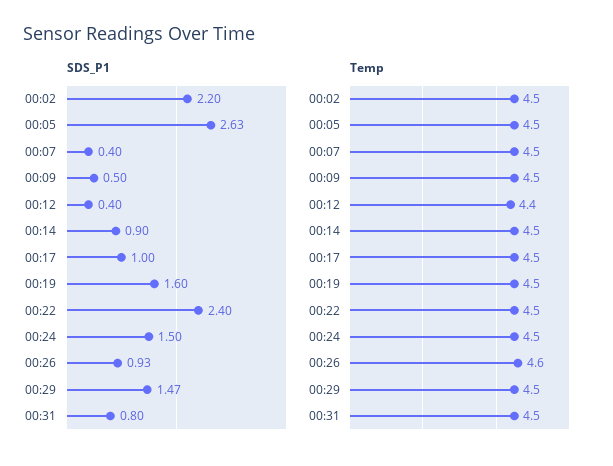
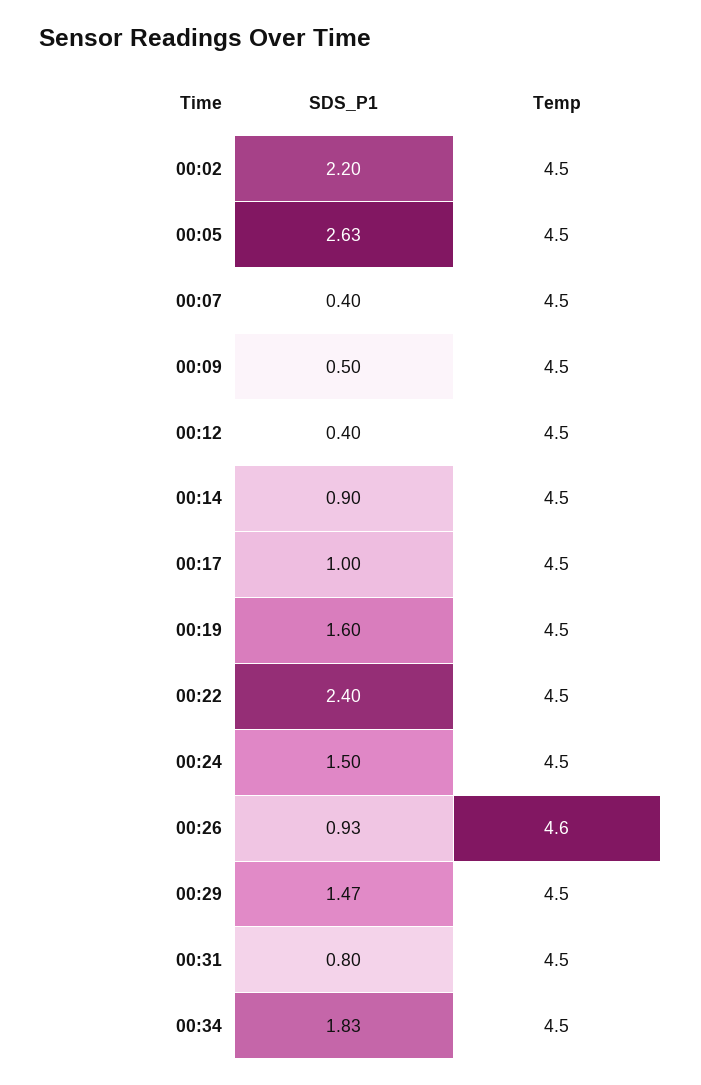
Temp, 00:12: 4.4 -> 4.5
SDS_P1, 00:34: none -> 1.83
Temp, 00:34: none -> 4.5

